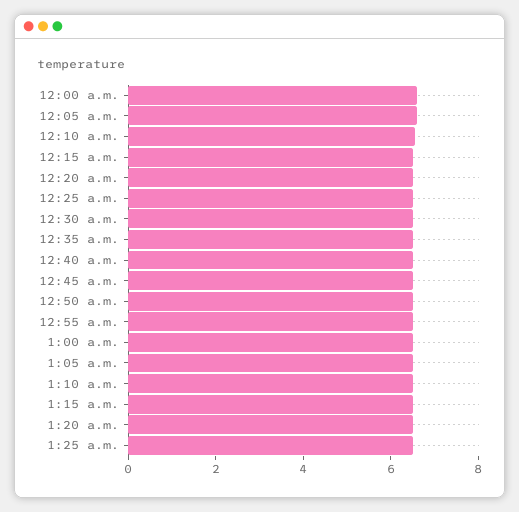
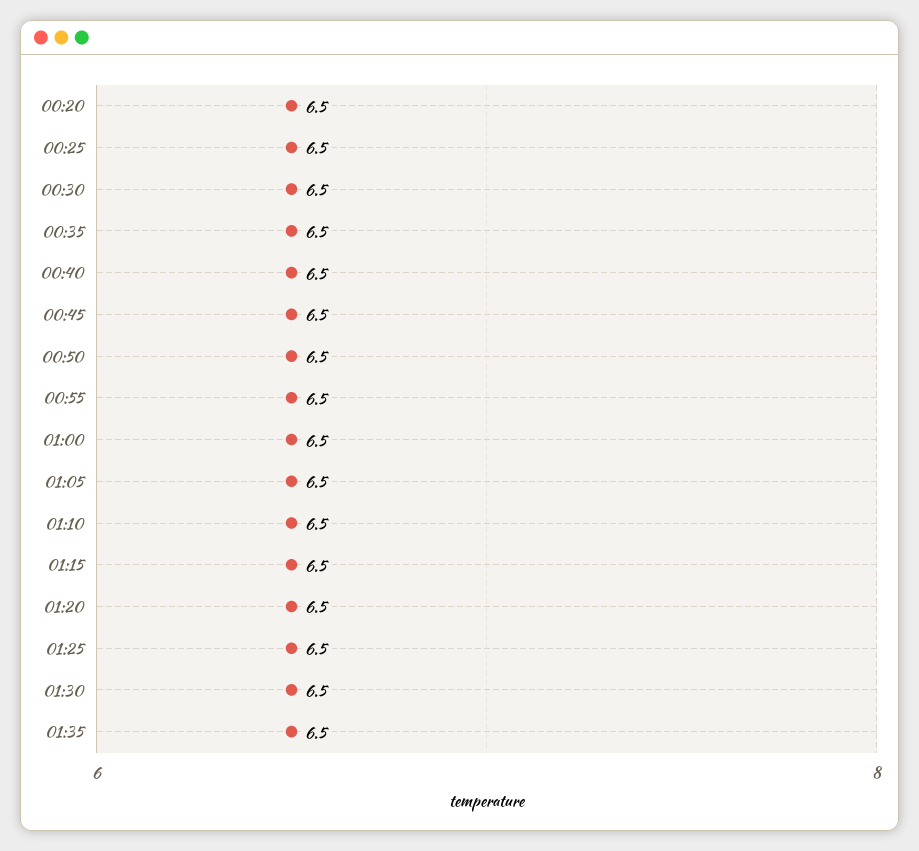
12:00 a.m.: 6.5 -> none
12:05 a.m.: 6.5 -> none
12:10 a.m.: 6.5 -> none
12:15 a.m.: 6.5 -> none
01:30: none -> 6.5
01:35: none -> 6.5

